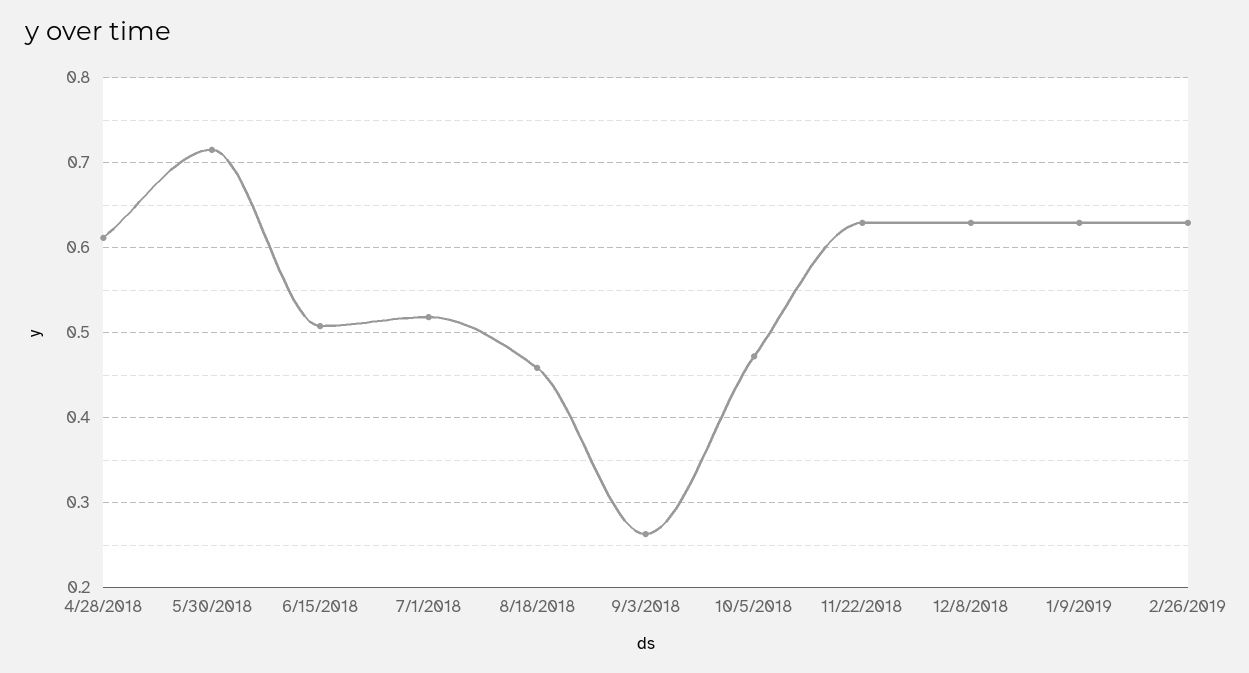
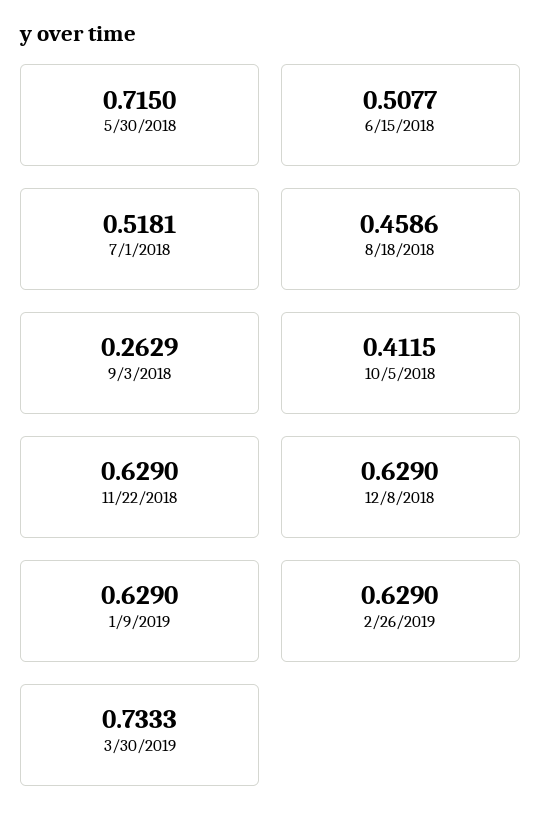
4/28/2018: 0.61 -> none
10/5/2018: 0.47 -> 0.4115
3/30/2019: none -> 0.7333

